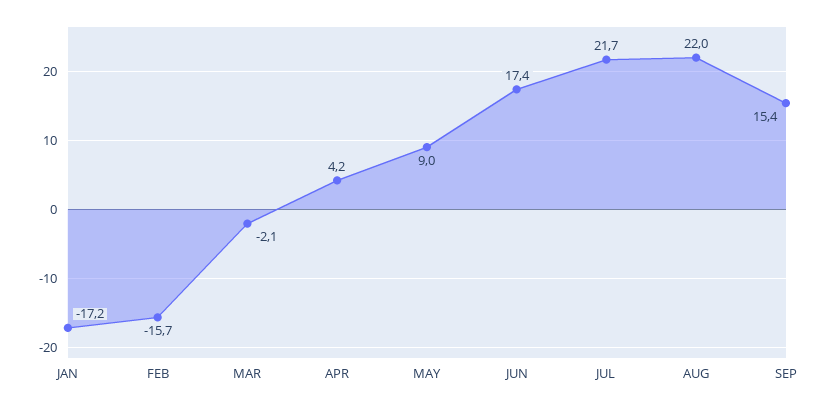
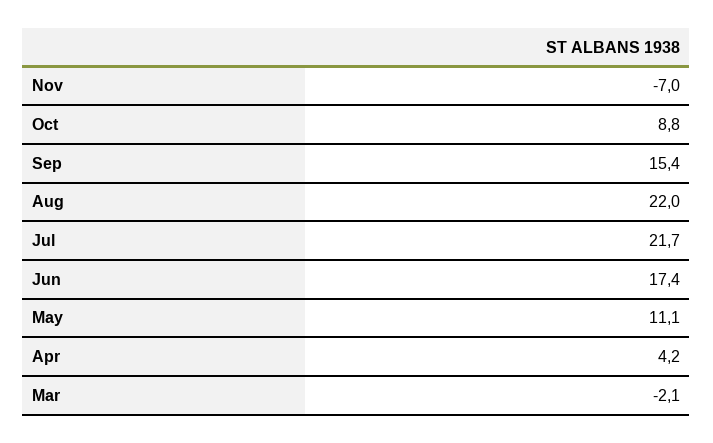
JAN: -17.2 -> none
FEB: -15.7 -> none
MAY: 9 -> 11.1
Nov: none -> -7
Oct: none -> 8.8

